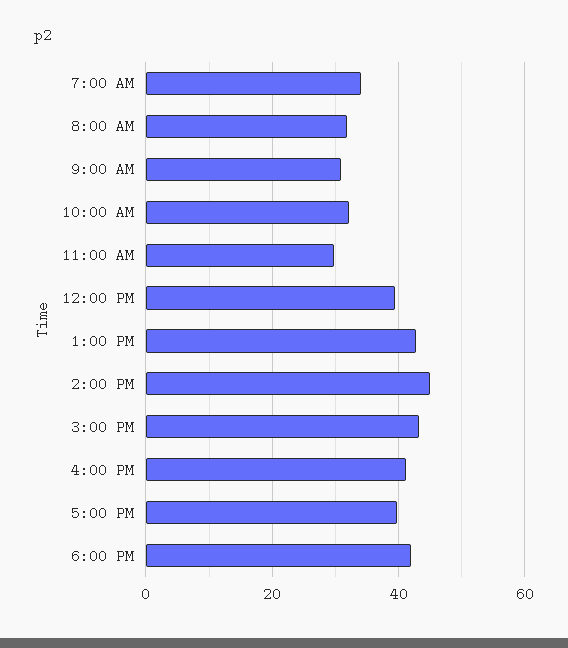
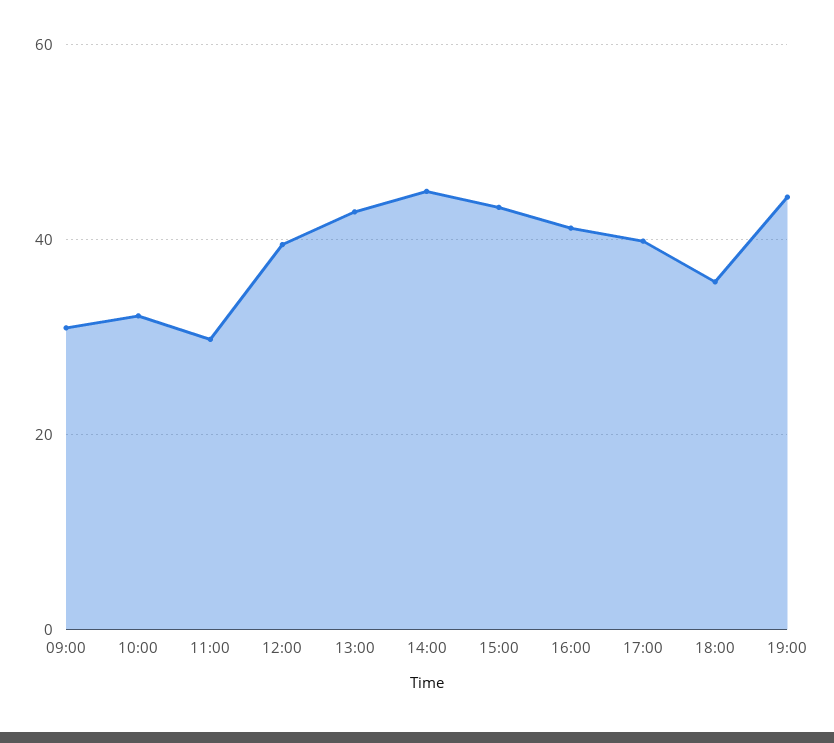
7:00 AM: 34 -> none
8:00 AM: 32 -> none
6:00 PM: 42 -> 36
19:00: none -> 44

